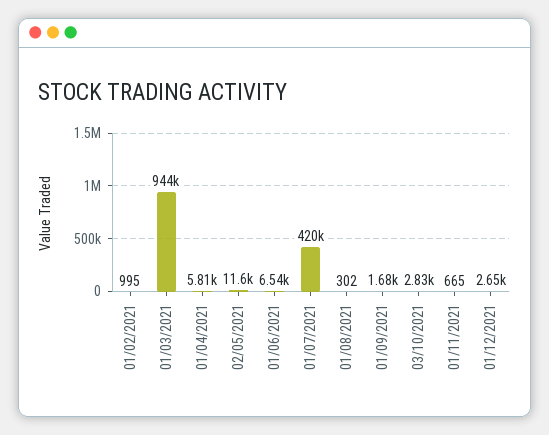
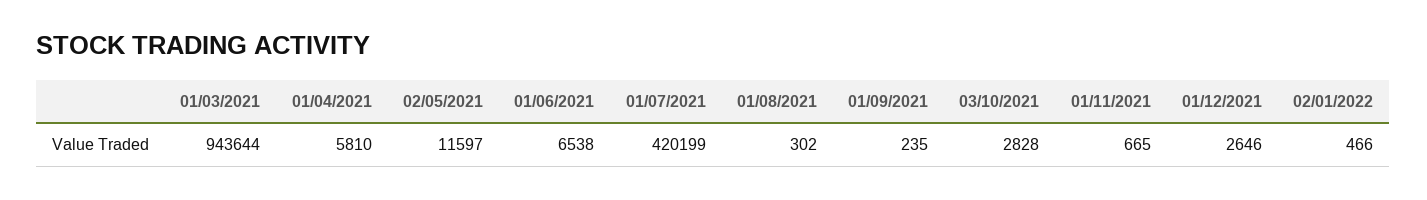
01/02/2021: 995 -> none
01/09/2021: 1680 -> 235
02/01/2022: none -> 466

